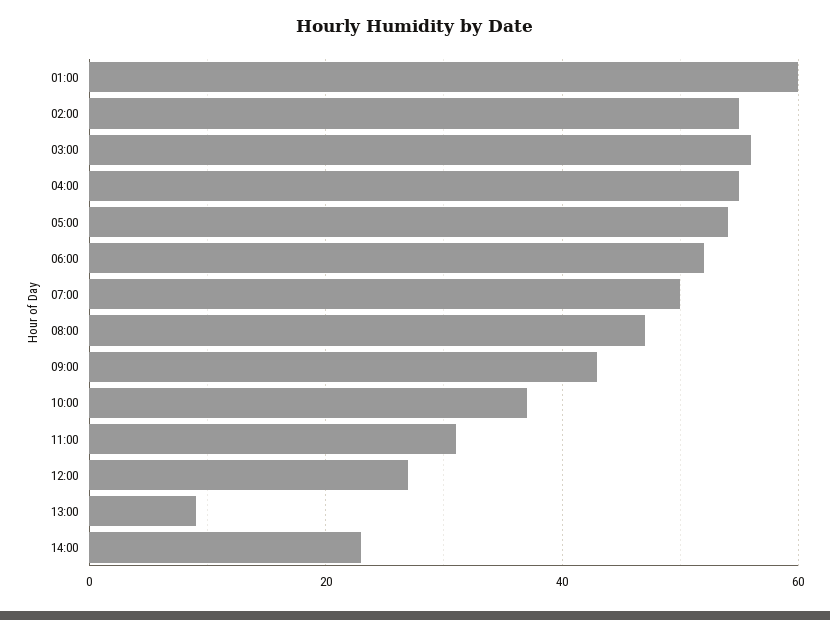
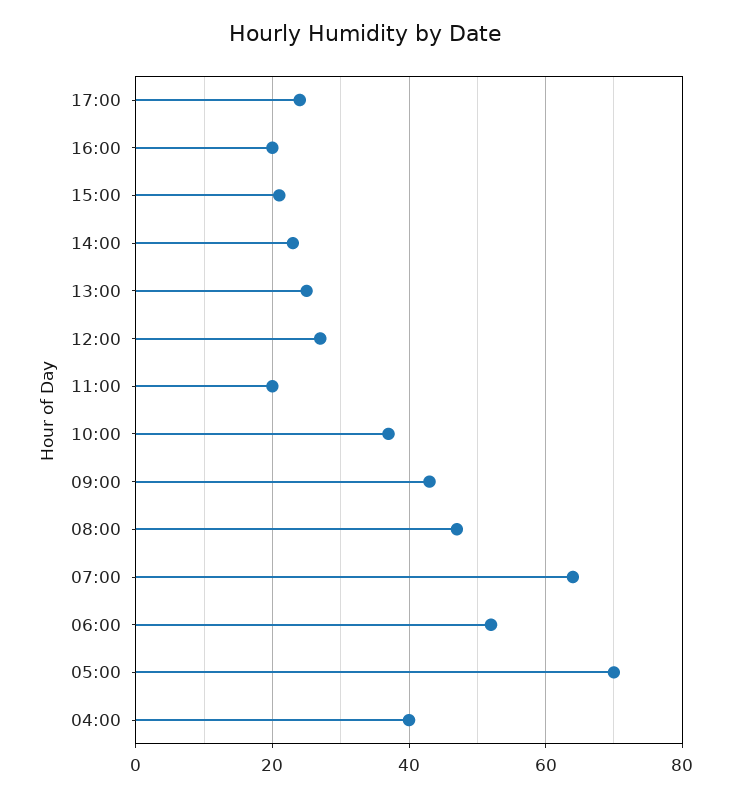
01:00: 60 -> none
02:00: 55 -> none
03:00: 55 -> none
04:00: 55 -> 40
05:00: 55 -> 70
07:00: 50 -> 65
11:00: 30 -> 20
13:00: 10 -> 25
17:00: none -> 25
16:00: none -> 20
15:00: none -> 20

